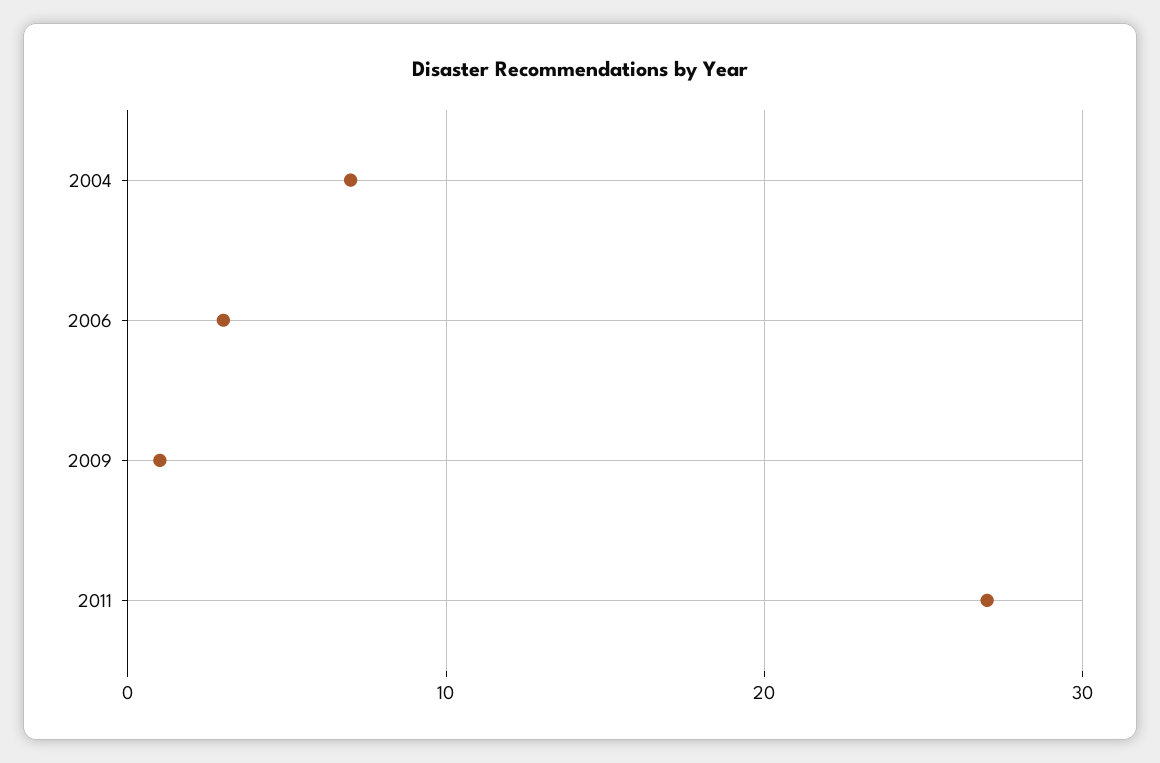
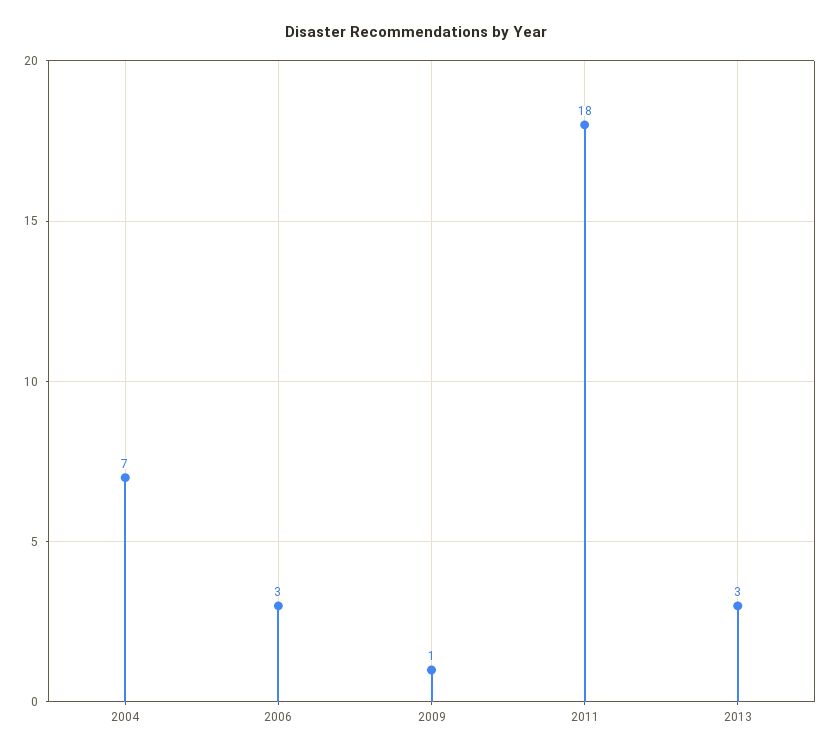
2011: 27 -> 18
2013: none -> 3

